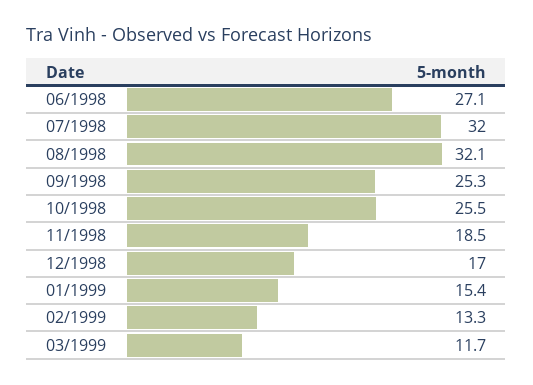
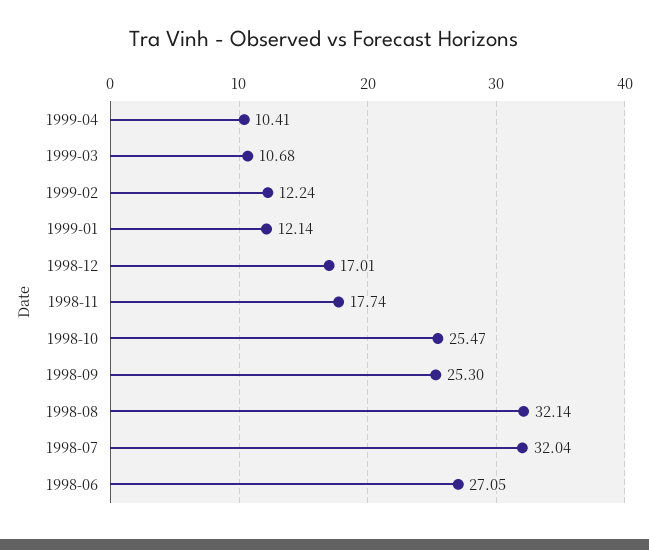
11/1998: 18.5 -> 17.74
01/1999: 15.4 -> 12.14
02/1999: 13.3 -> 12.24
03/1999: 11.7 -> 10.68
1999-04: none -> 10.41

